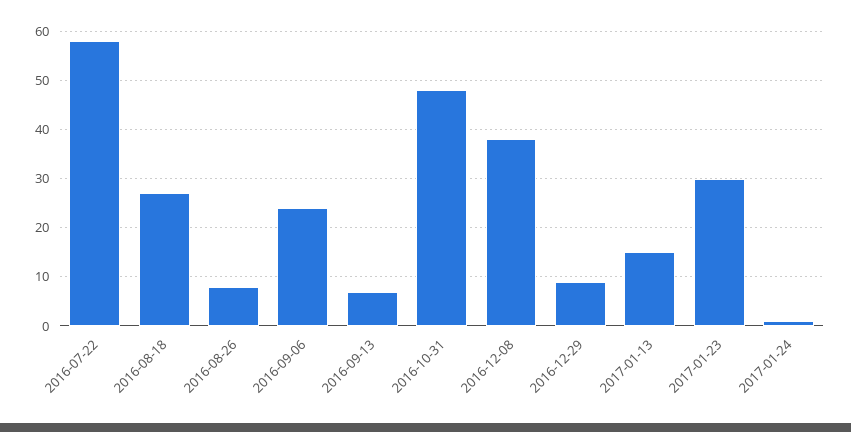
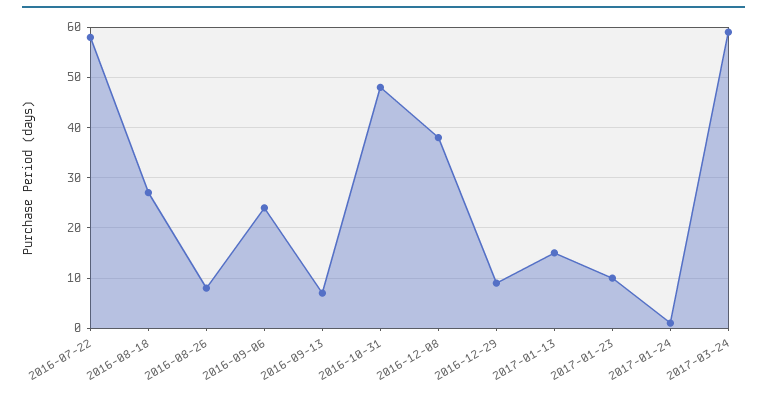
2017-01-23: 30 -> 10
2017-03-24: none -> 60

